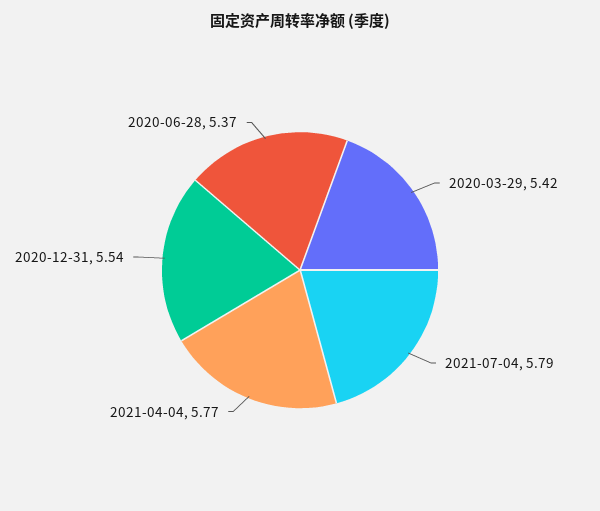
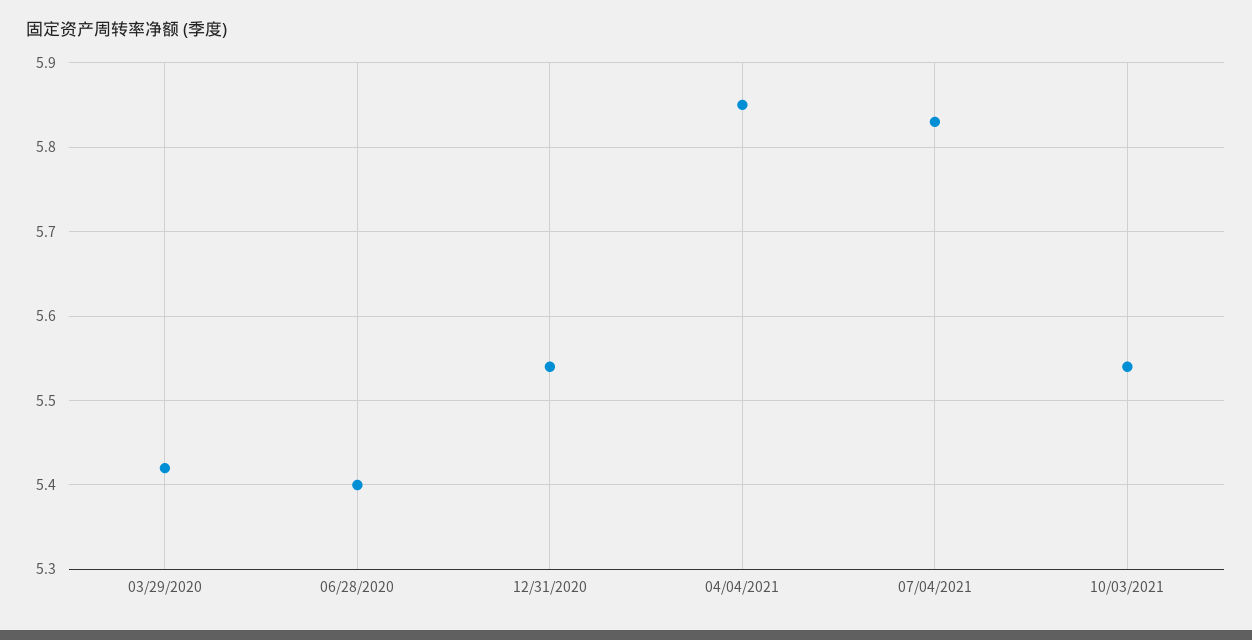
2021-07-04: 5.79 -> 5.83
2021-04-04: 5.77 -> 5.85
2020-06-28: 5.37 -> 5.4
10/03/2021: none -> 5.54

